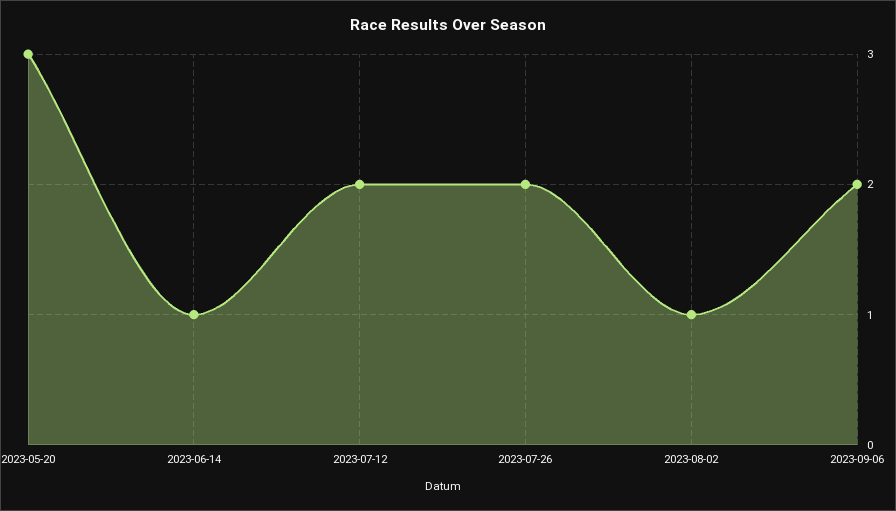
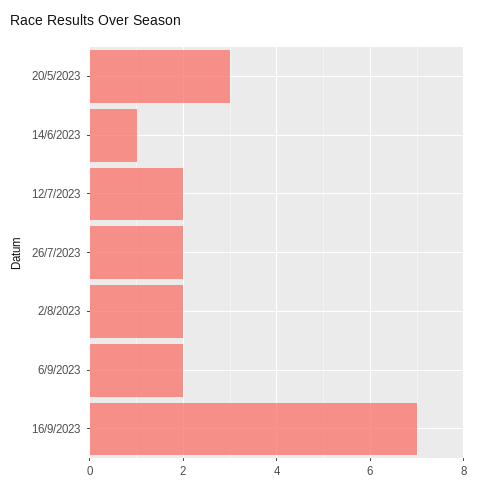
2023-08-02: 1 -> 2
16/9/2023: none -> 7

